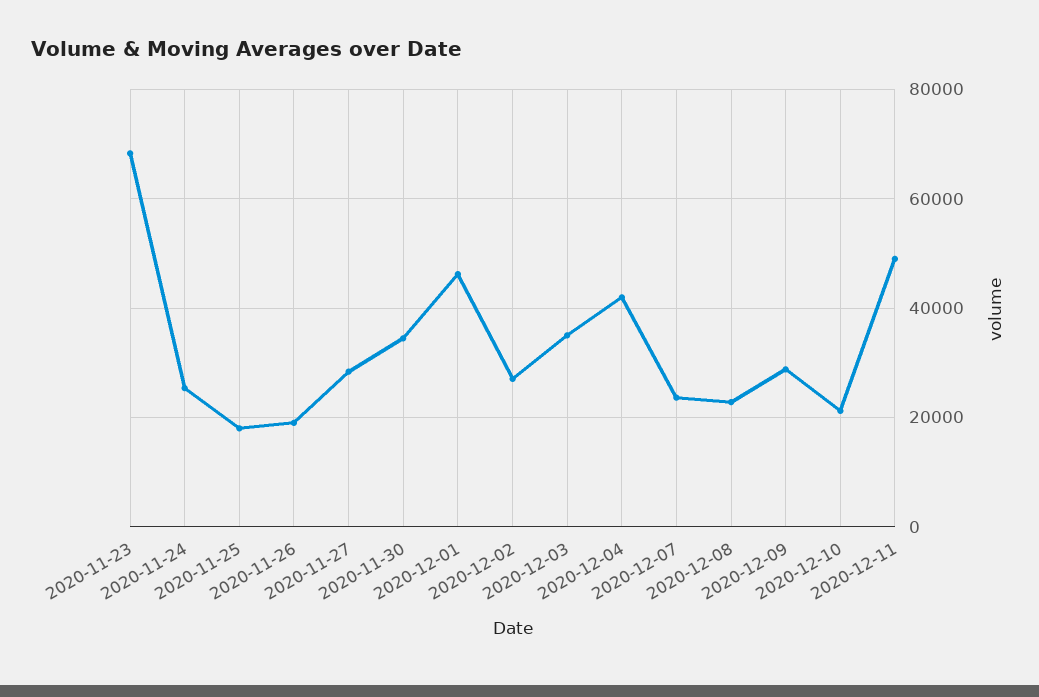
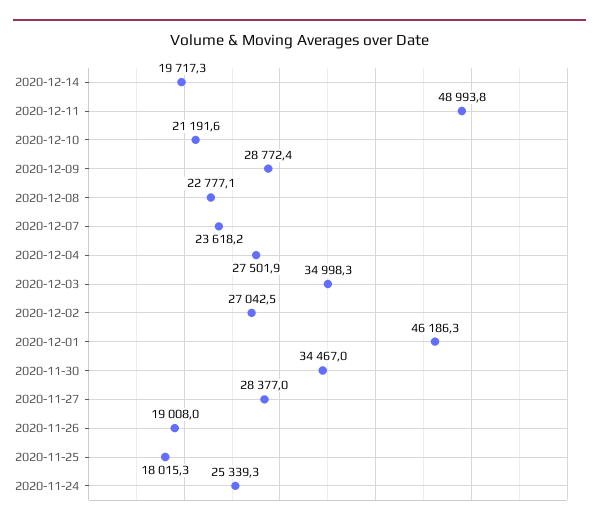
2020-11-23: 68000 -> none
2020-12-04: 42000 -> 27501.9
2020-12-14: none -> 19717.3

